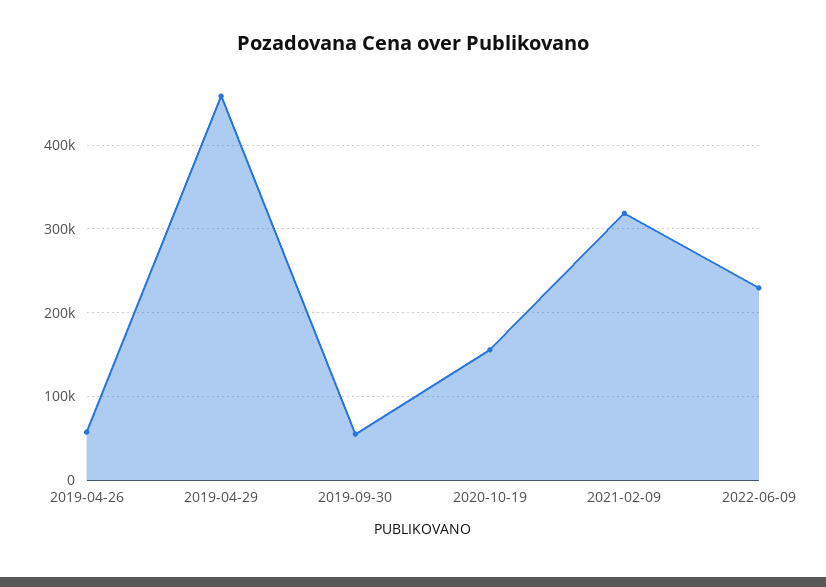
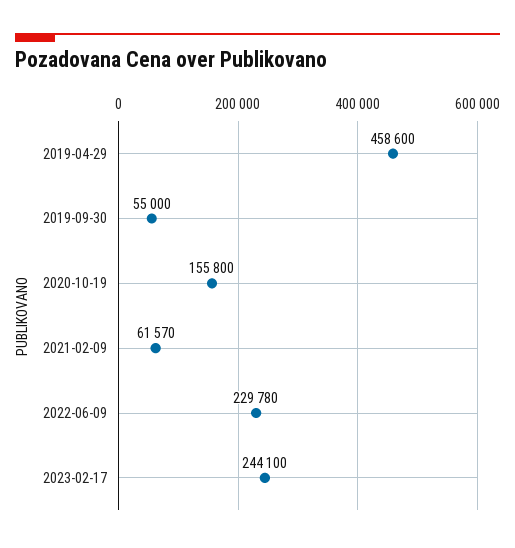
2019-04-26: 60000 -> none
2021-02-09: 320000 -> 61570
2023-02-17: none -> 244100

